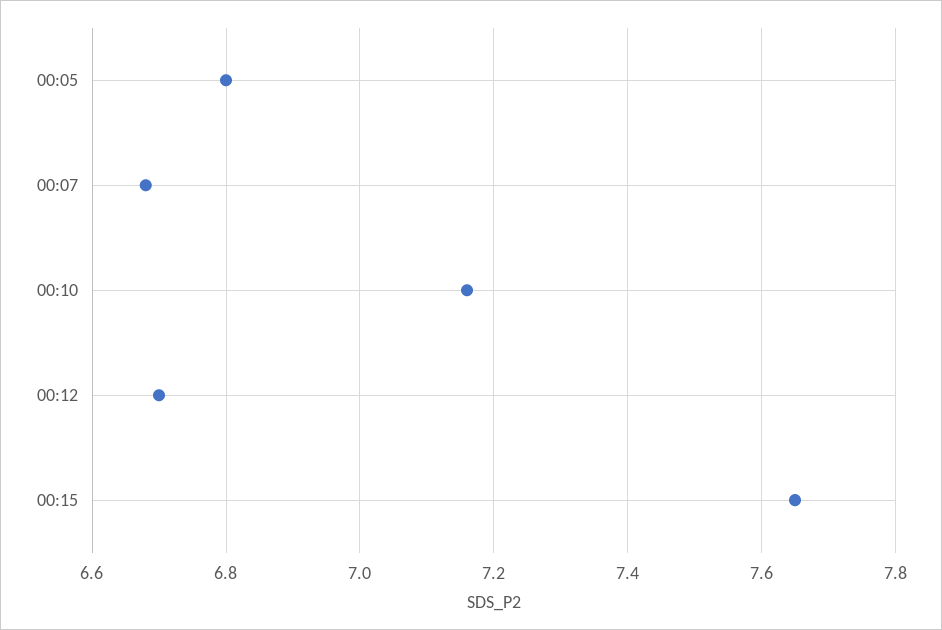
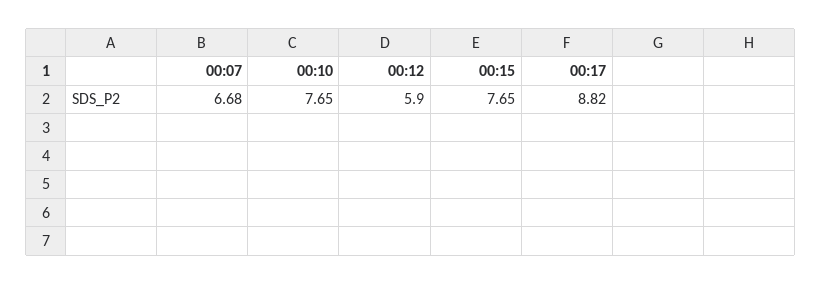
00:05: 6.8 -> none
00:10: 7.15 -> 7.65
00:12: 6.7 -> 5.9
00:17: none -> 8.82

